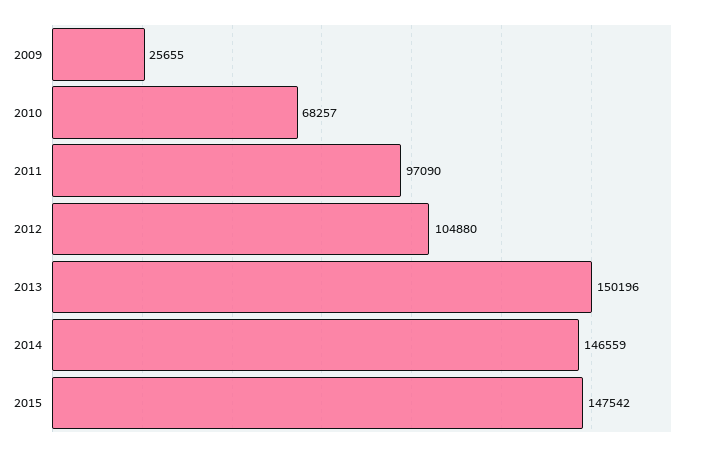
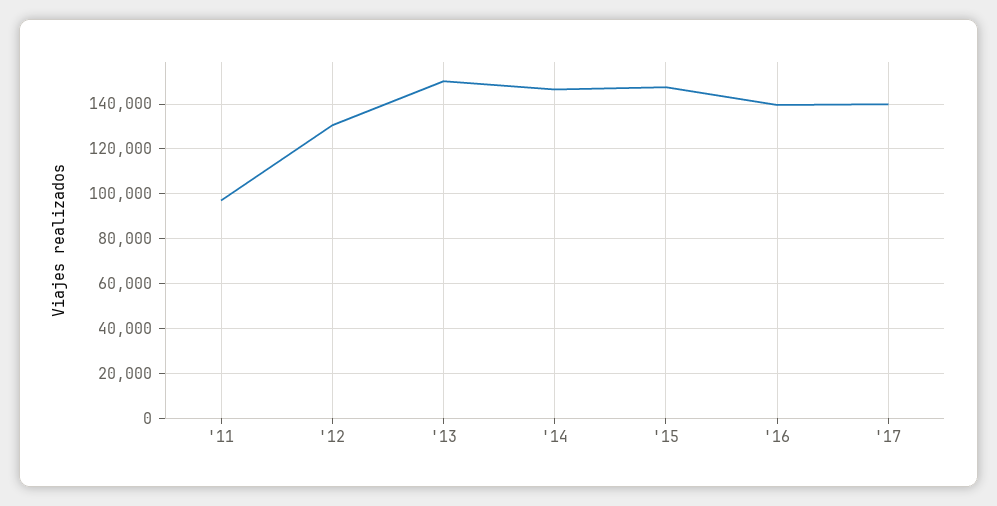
2009: 25655 -> none
2010: 68257 -> none
2012: 104880 -> 130000
'16: none -> 140000
'17: none -> 140000

